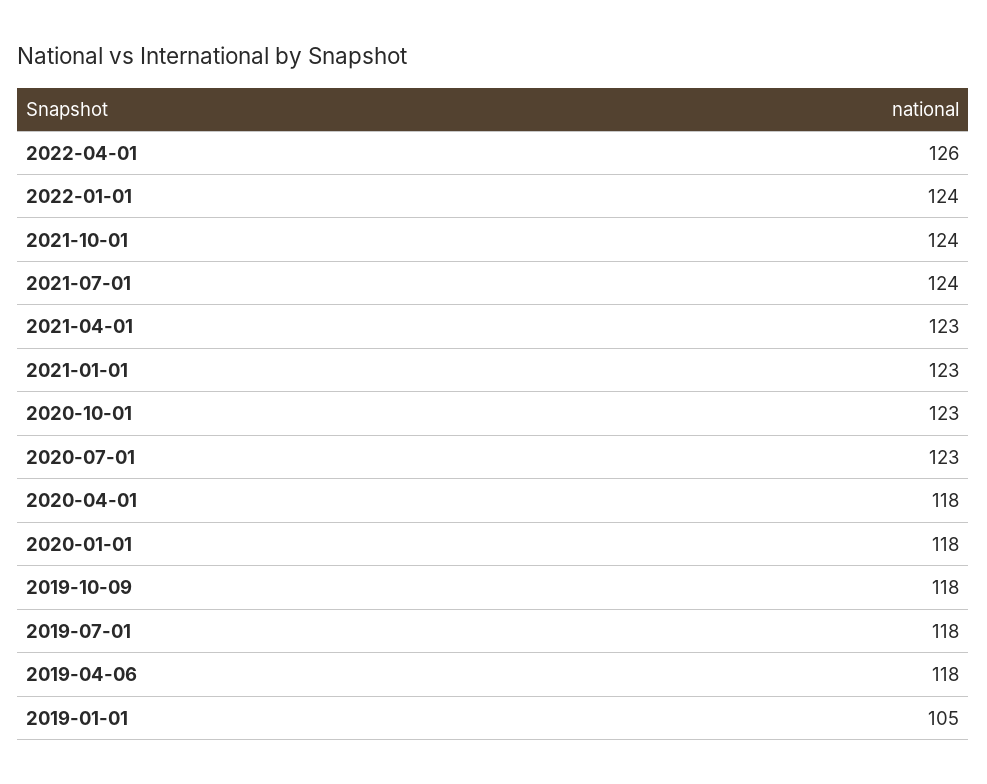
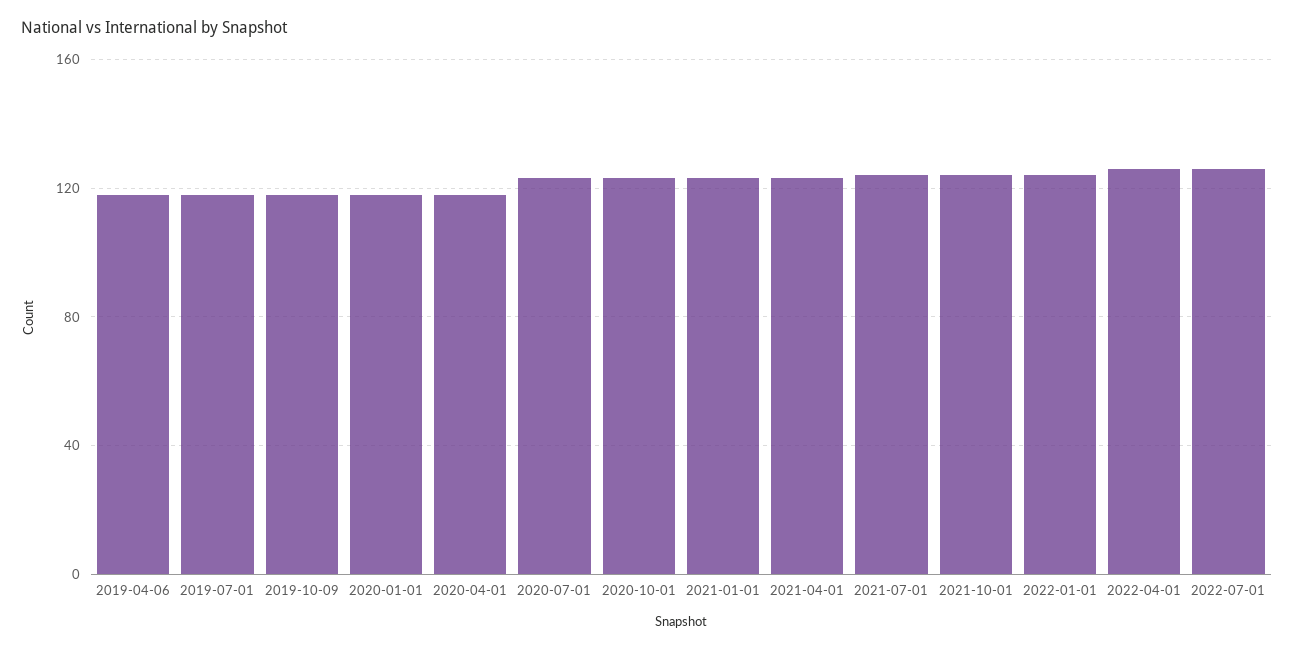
2019-01-01: 105 -> none
2022-07-01: none -> 125

